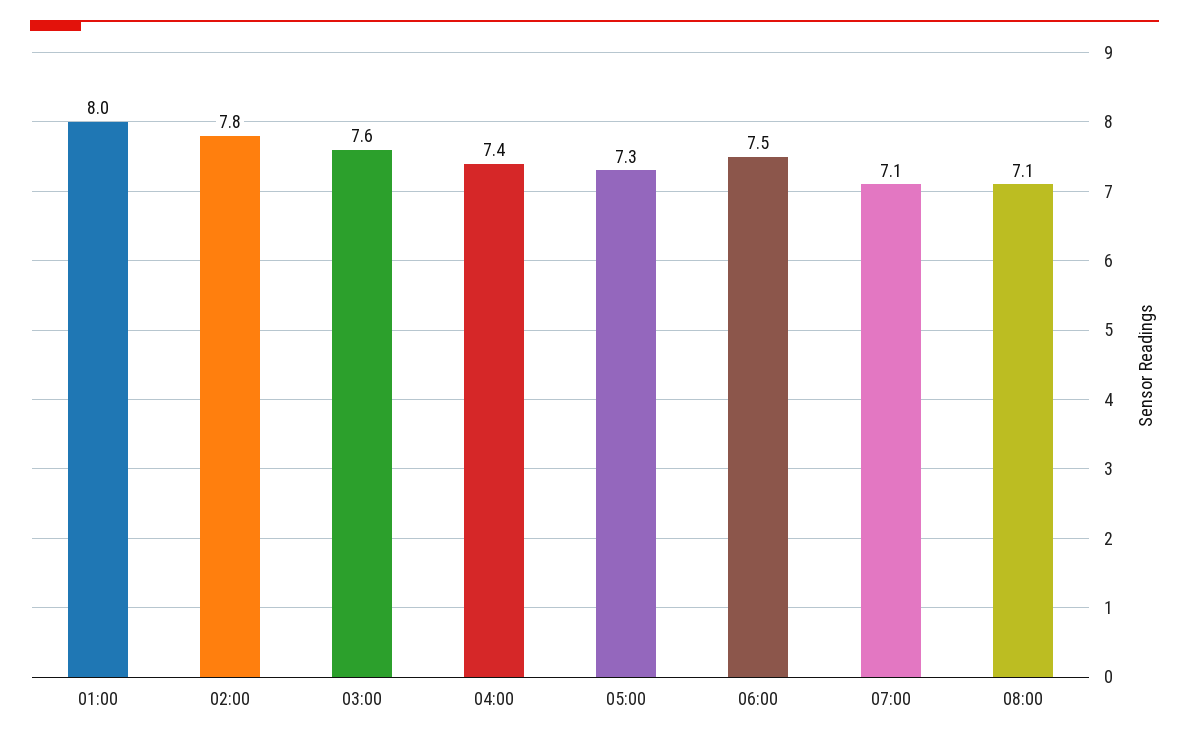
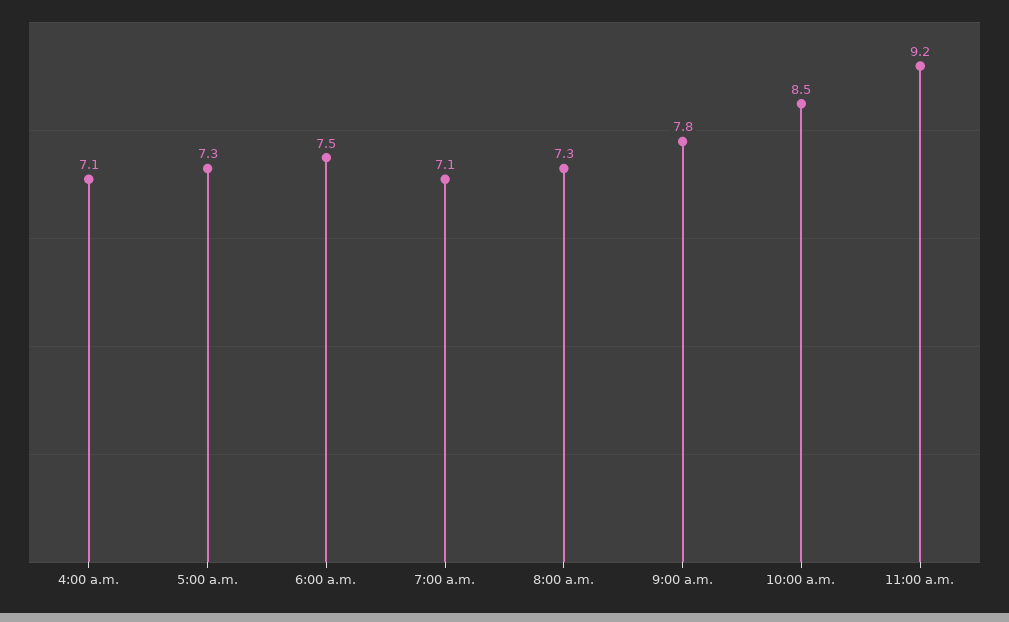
01:00: 8 -> none
02:00: 7.8 -> none
03:00: 7.6 -> none
04:00: 7.4 -> 7.1
08:00: 7.1 -> 7.3
9:00 a.m.: none -> 7.8
10:00 a.m.: none -> 8.5
11:00 a.m.: none -> 9.2

